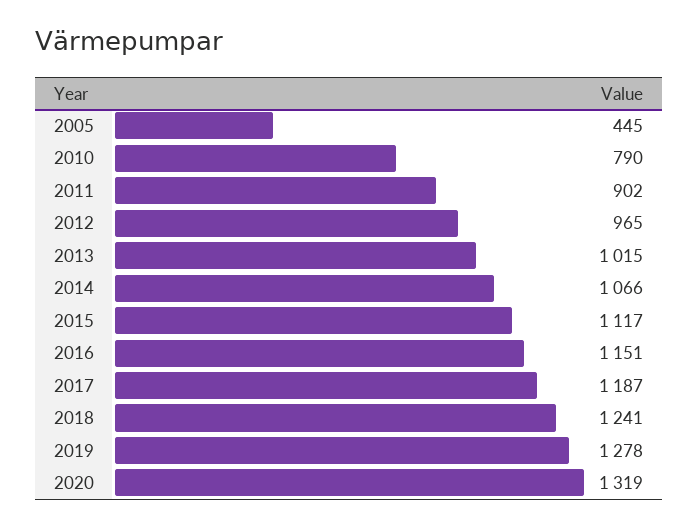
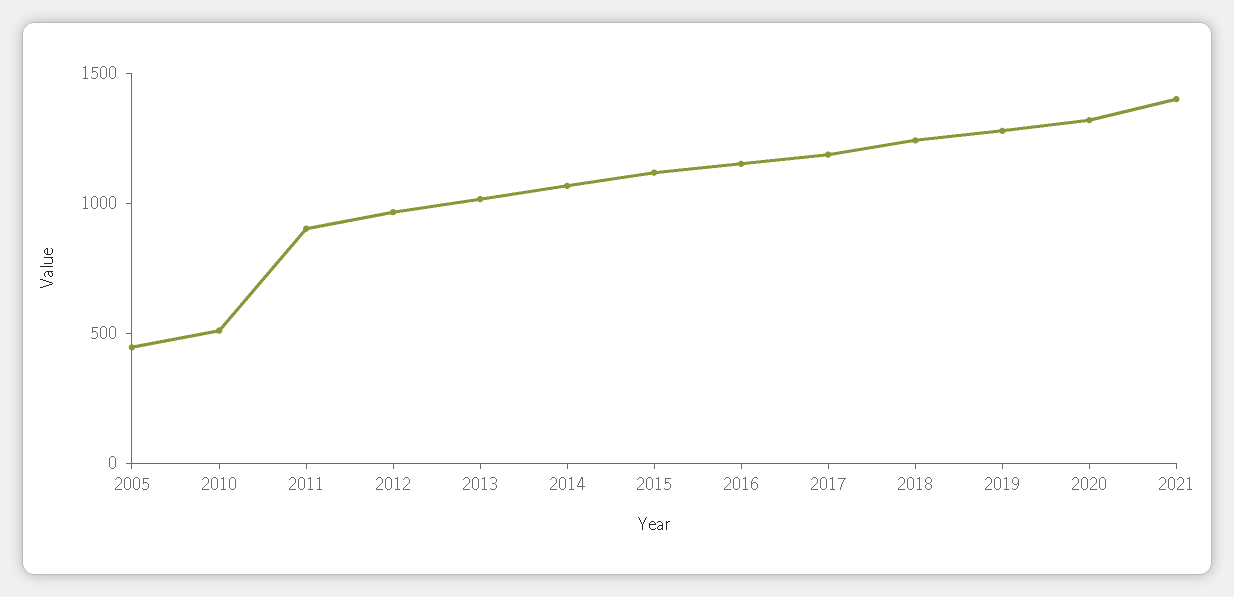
2010: 790 -> 500
2021: none -> 1400

